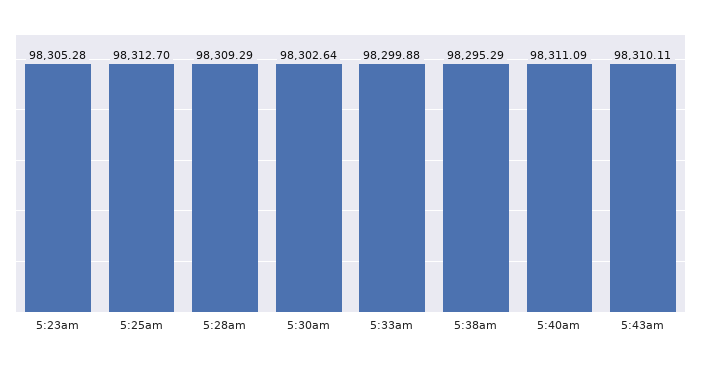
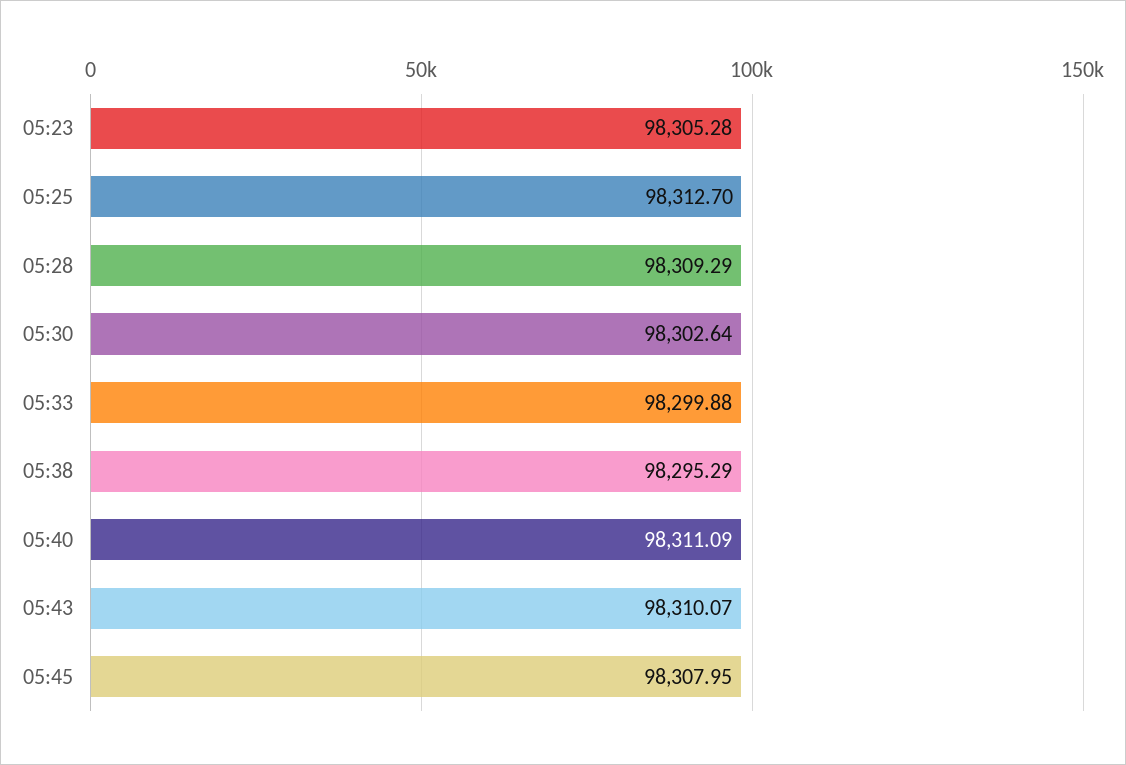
5:43am: 98310.11 -> 98310.07
05:45: none -> 98307.95

